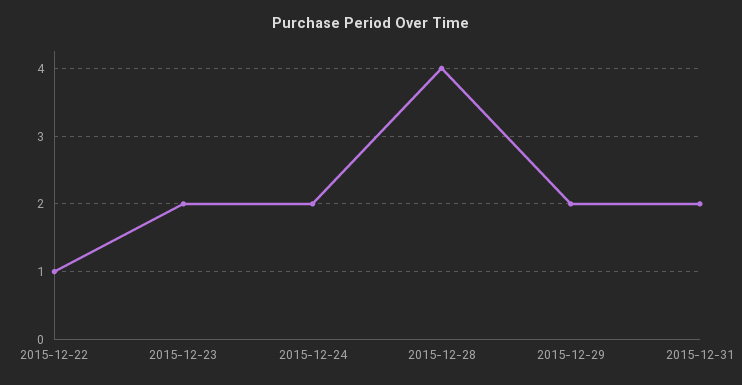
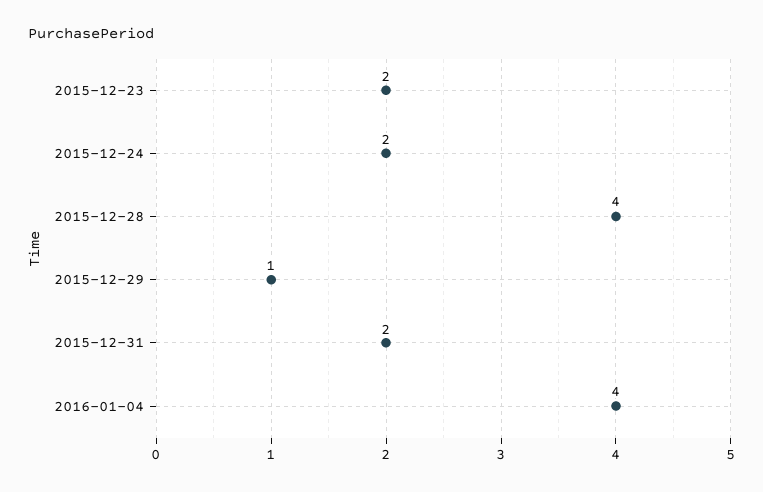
2015-12-22: 1 -> none
2015-12-29: 2 -> 1
2016-01-04: none -> 4

